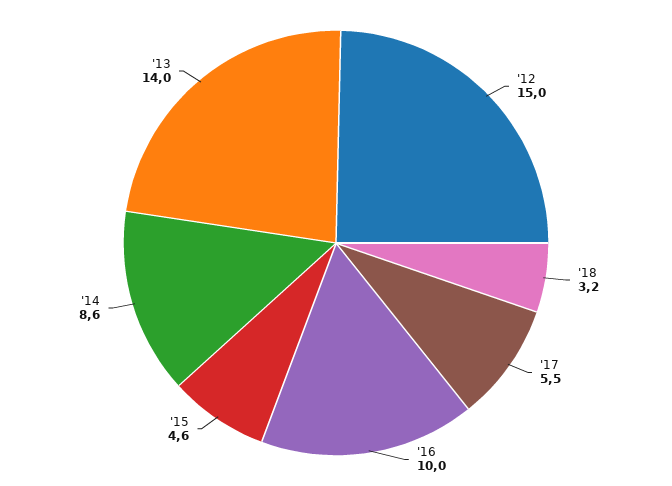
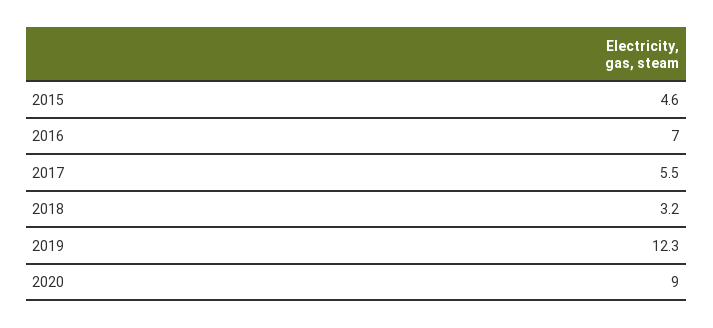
'12: 15 -> none
'16: 10 -> 7
'14: 8.6 -> none
'13: 14 -> none
2019: none -> 12.3
2020: none -> 9

